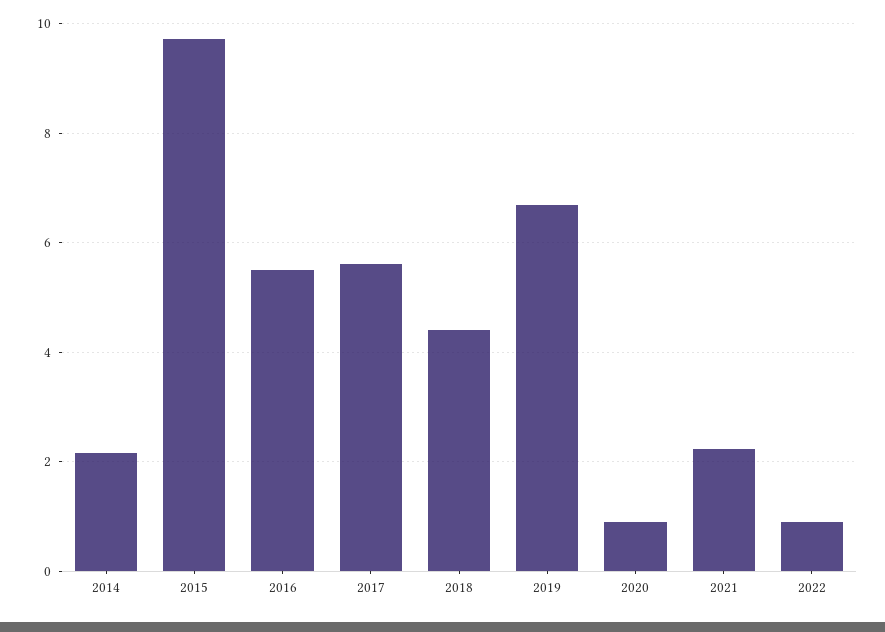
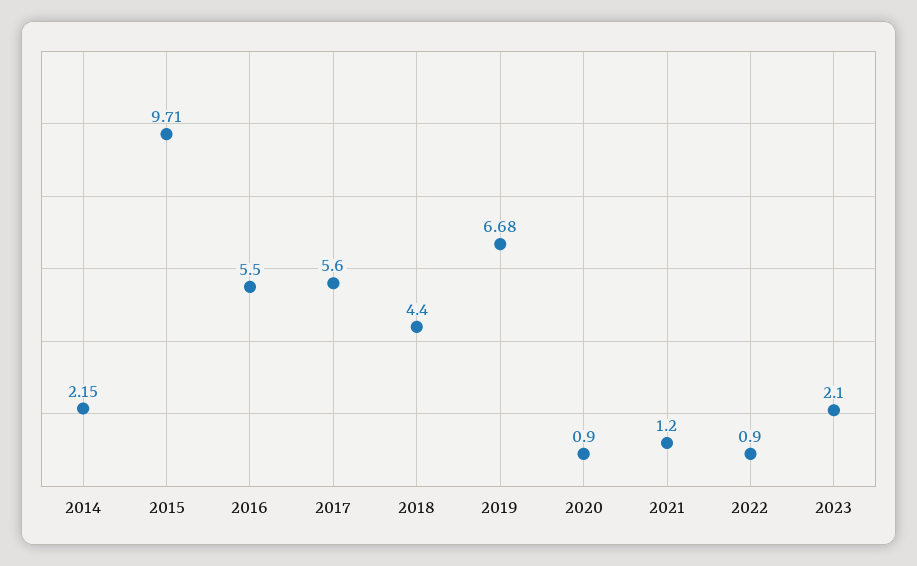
2021: 2.2 -> 1.2
2023: none -> 2.1

